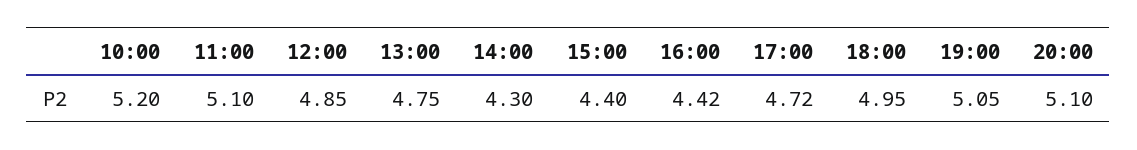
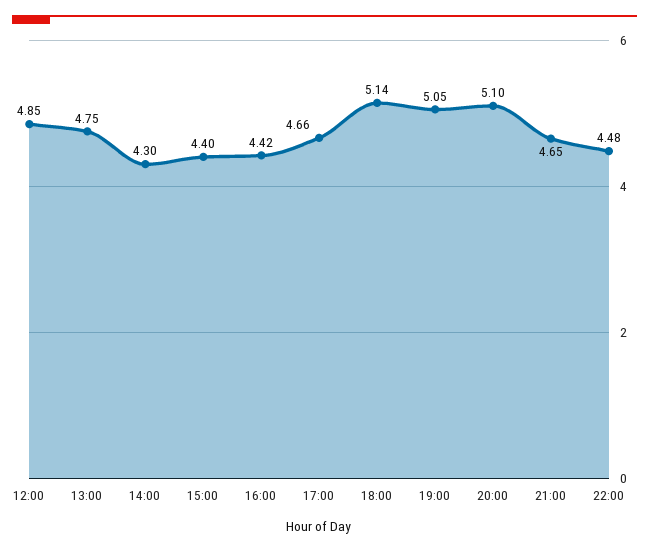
10:00: 5.2 -> none
11:00: 5.1 -> none
17:00: 4.72 -> 4.66
18:00: 4.95 -> 5.14
21:00: none -> 4.65
22:00: none -> 4.48

